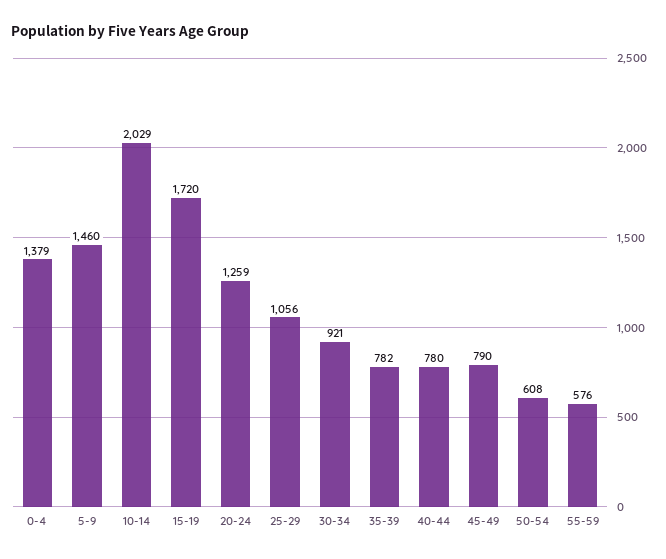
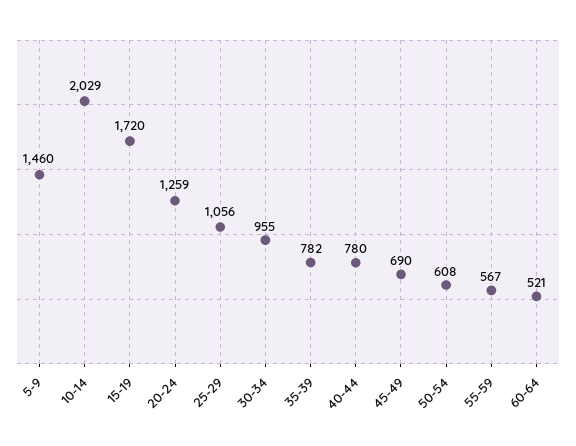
0-4: 1379 -> none
30-34: 921 -> 955
45-49: 790 -> 690
55-59: 576 -> 567
60-64: none -> 521

